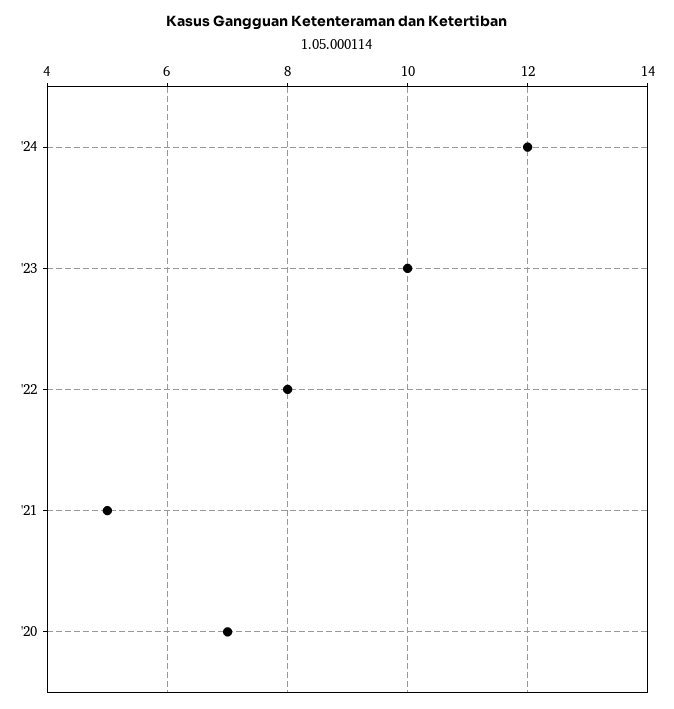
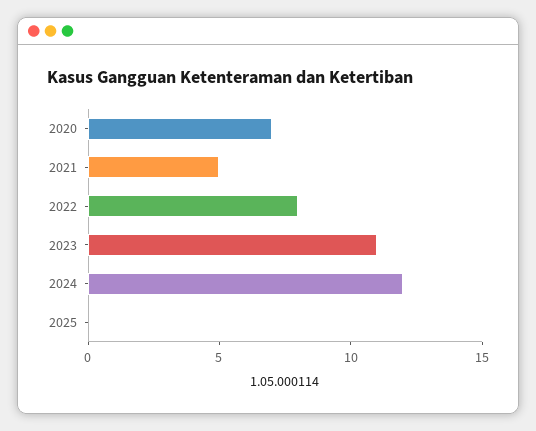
'23: 10 -> 11
2025: none -> 0

